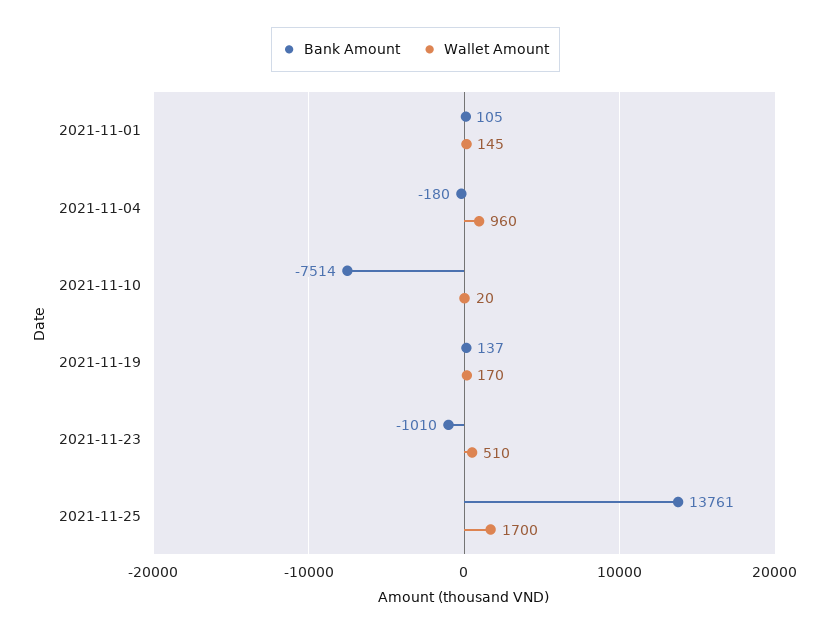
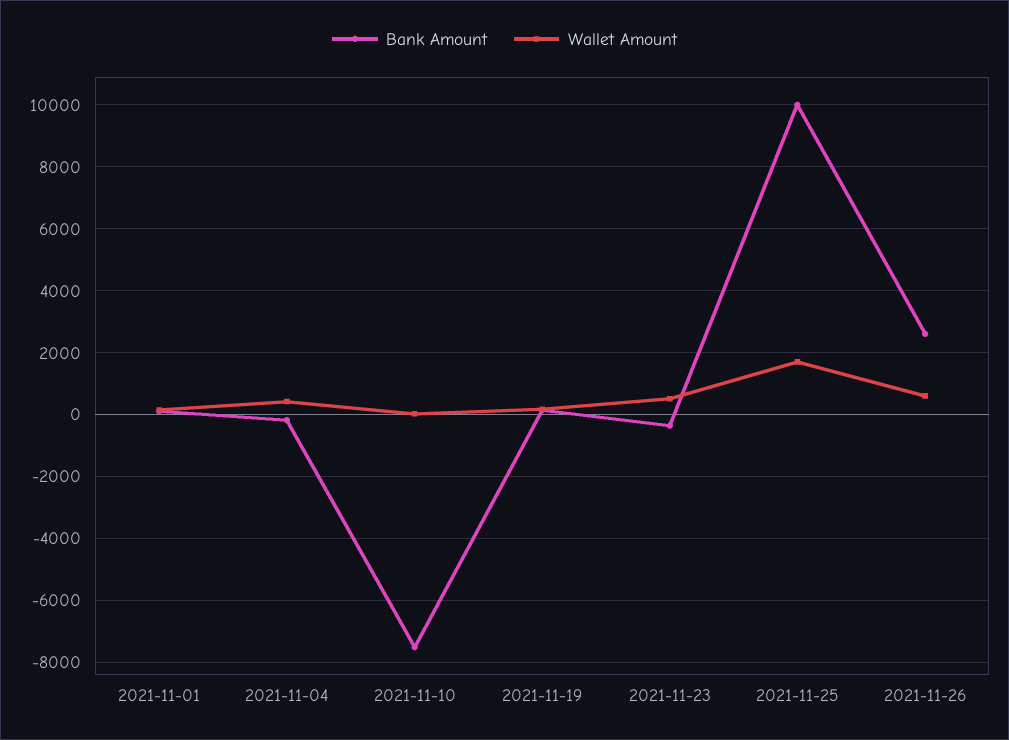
Wallet Amount, 2021-11-04: 960 -> 400
Bank Amount, 2021-11-23: -1010 -> -400
Bank Amount, 2021-11-25: 13761 -> 10000
Bank Amount, 2021-11-26: none -> 2600
Wallet Amount, 2021-11-26: none -> 600

